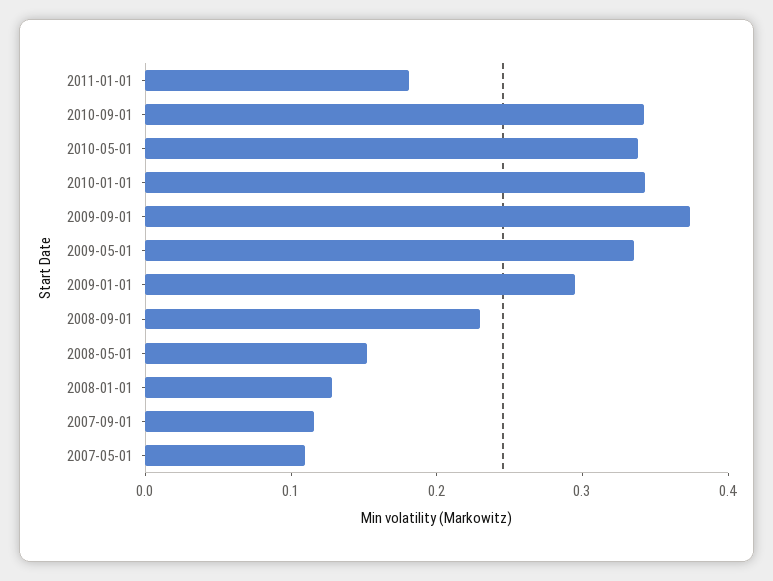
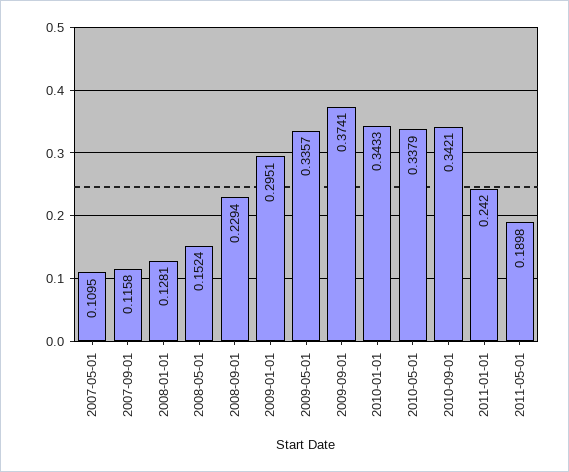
2011-01-01: 0.18 -> 0.242
2011-05-01: none -> 0.1898

